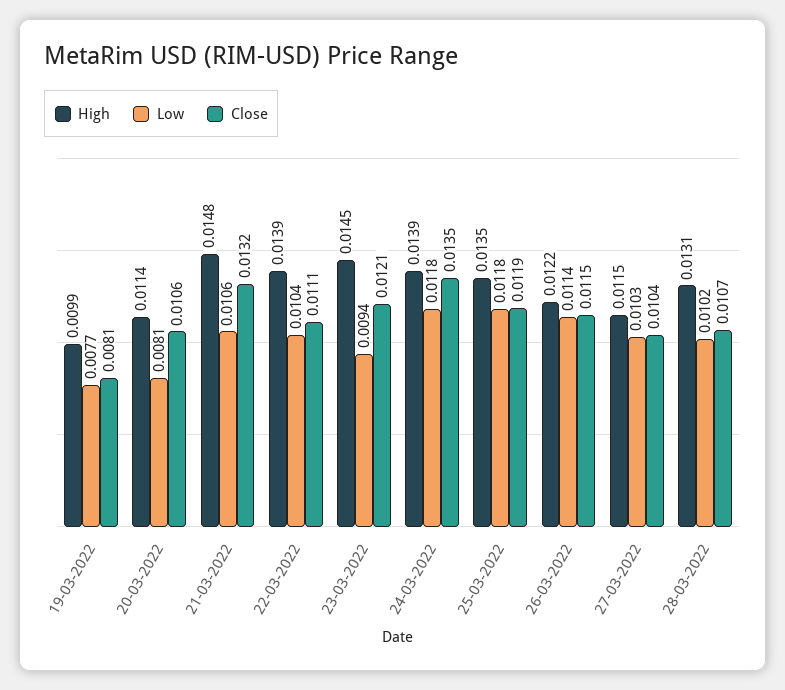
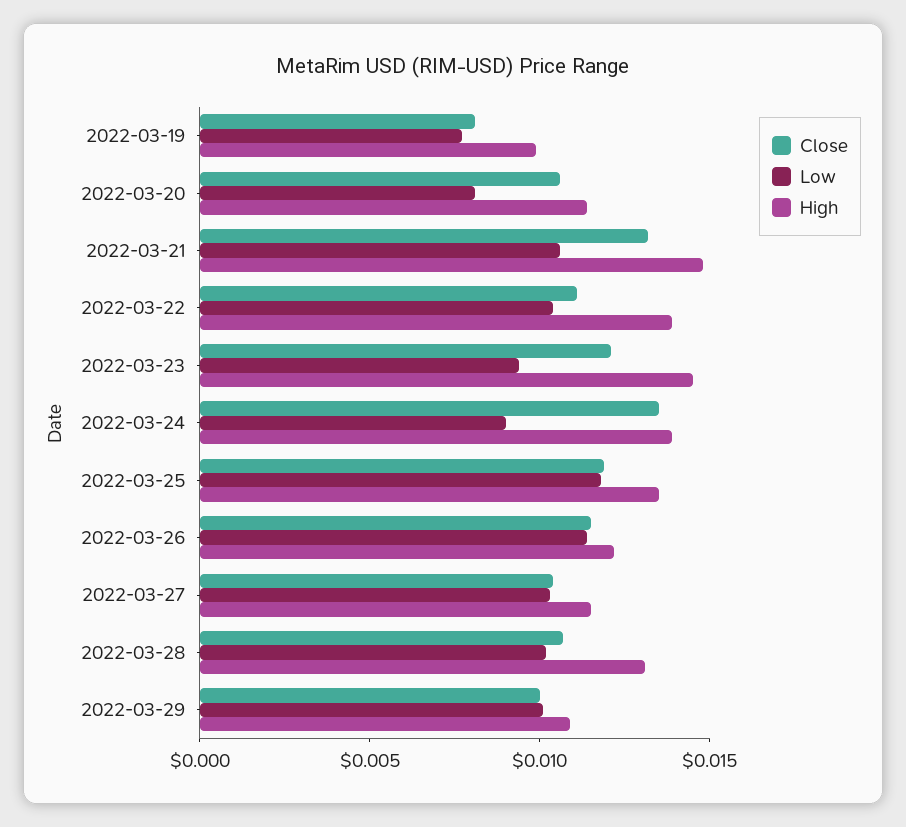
Low, 24-03-2022: 0.0118 -> 0.009
Close, 2022-03-29: none -> 0.01
Low, 2022-03-29: none -> 0.01
High, 2022-03-29: none -> 0.011

